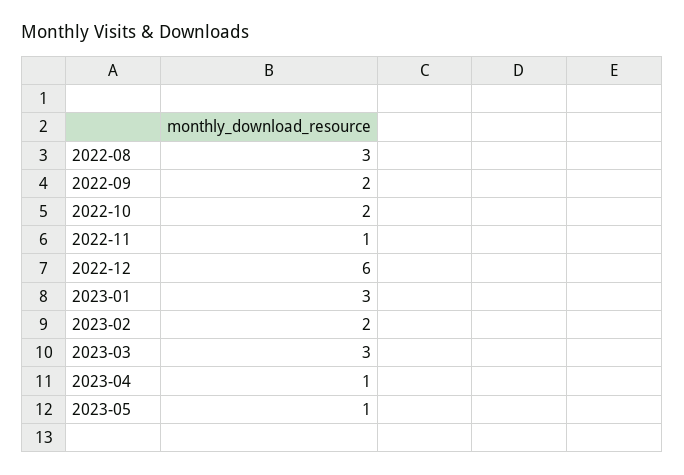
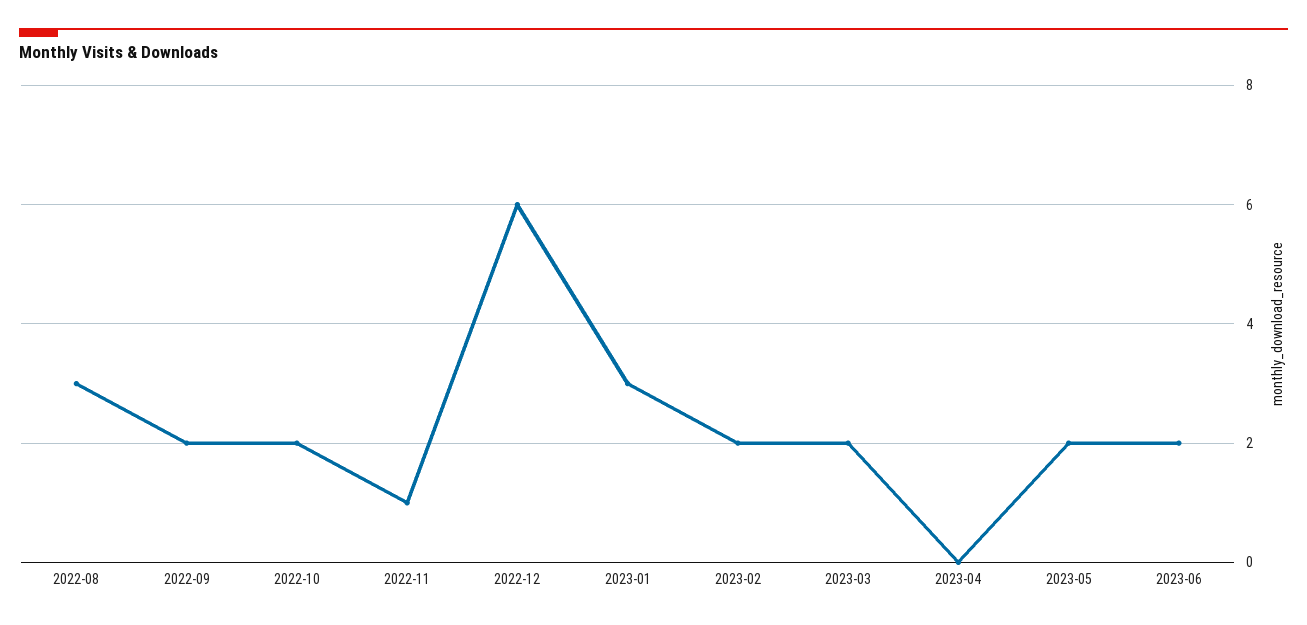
2023-03: 3 -> 2
2023-04: 1 -> 0
2023-05: 1 -> 2
2023-06: none -> 2

